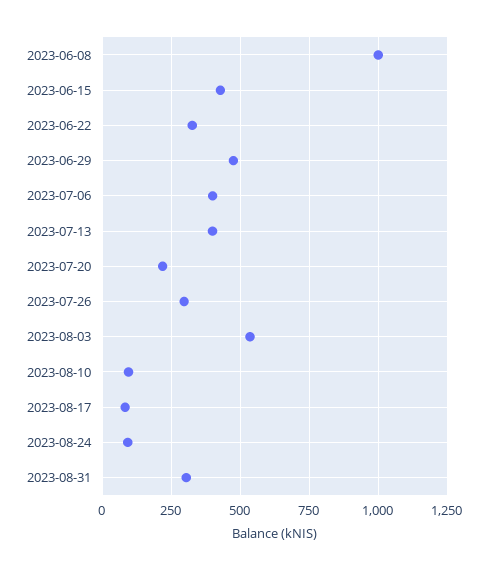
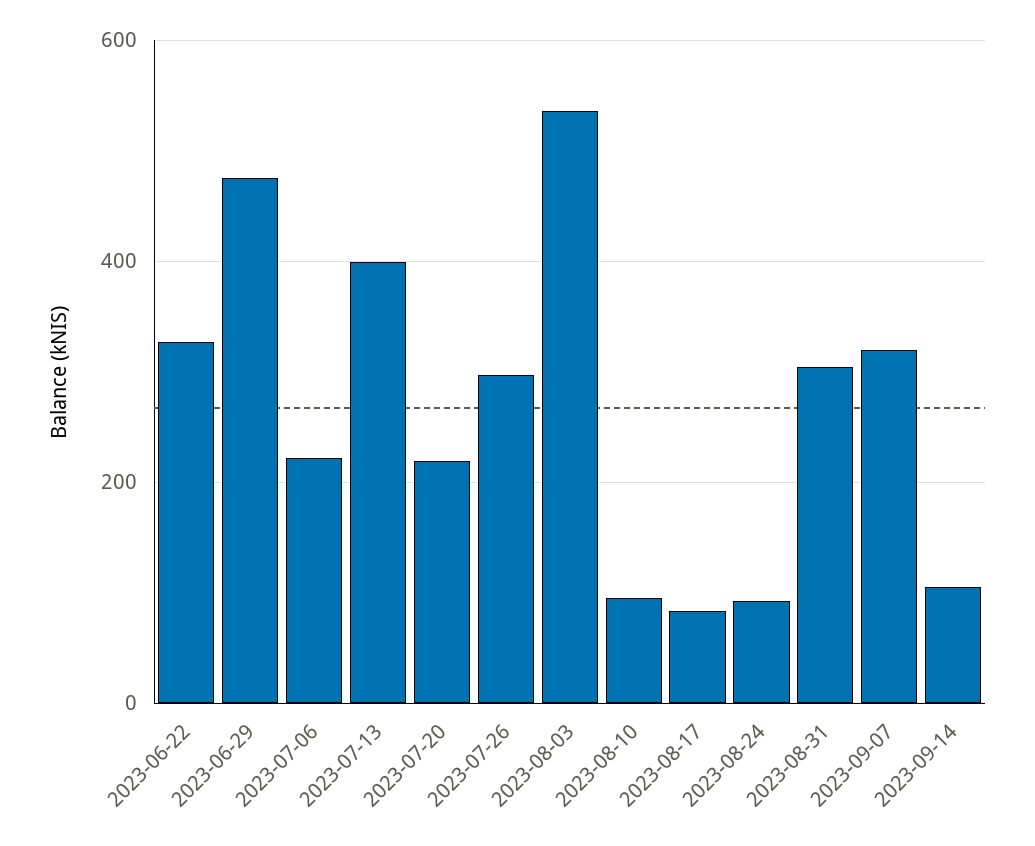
2023-06-08: 1000 -> none
2023-06-15: 425 -> none
2023-07-06: 400 -> 220
2023-09-07: none -> 320
2023-09-14: none -> 100

